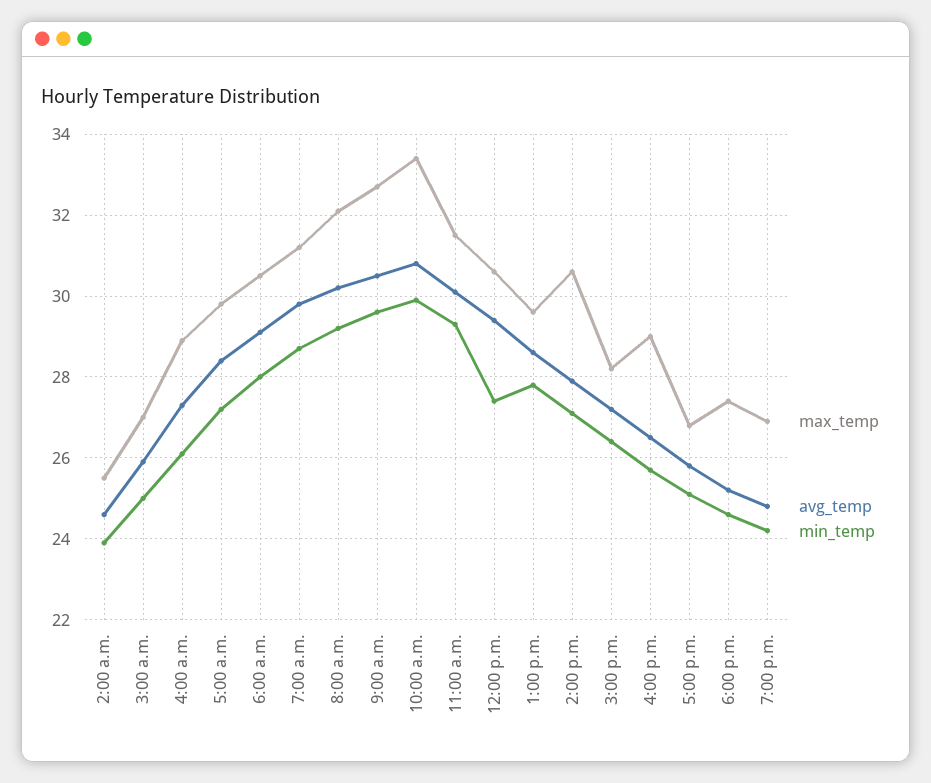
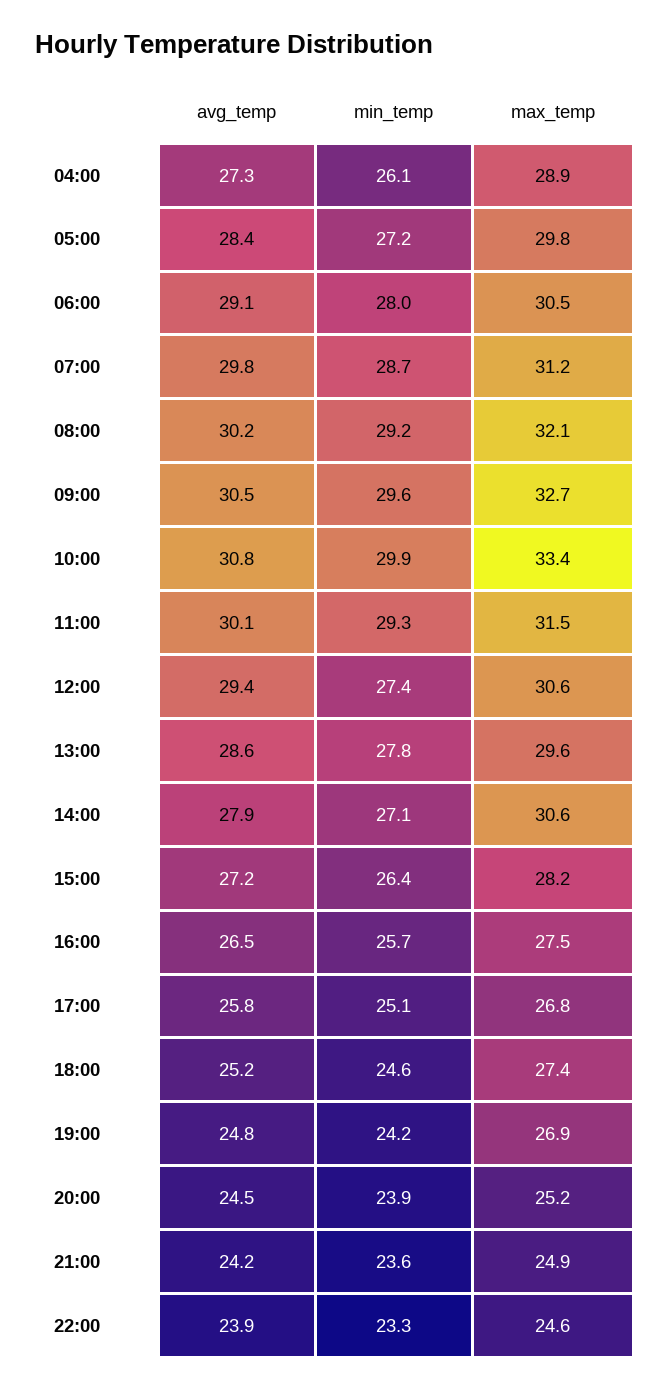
max_temp, 2:00 a.m.: 25.5 -> none
avg_temp, 2:00 a.m.: 24.5 -> none
min_temp, 2:00 a.m.: 24 -> none
max_temp, 3:00 a.m.: 27 -> none
avg_temp, 3:00 a.m.: 26 -> none
min_temp, 3:00 a.m.: 25 -> none
max_temp, 4:00 p.m.: 29 -> 27.5
avg_temp, 20:00: none -> 24.5
min_temp, 20:00: none -> 23.9
max_temp, 20:00: none -> 25.2
avg_temp, 21:00: none -> 24.2
min_temp, 21:00: none -> 23.6
max_temp, 21:00: none -> 24.9
avg_temp, 22:00: none -> 23.9
min_temp, 22:00: none -> 23.3
max_temp, 22:00: none -> 24.6

